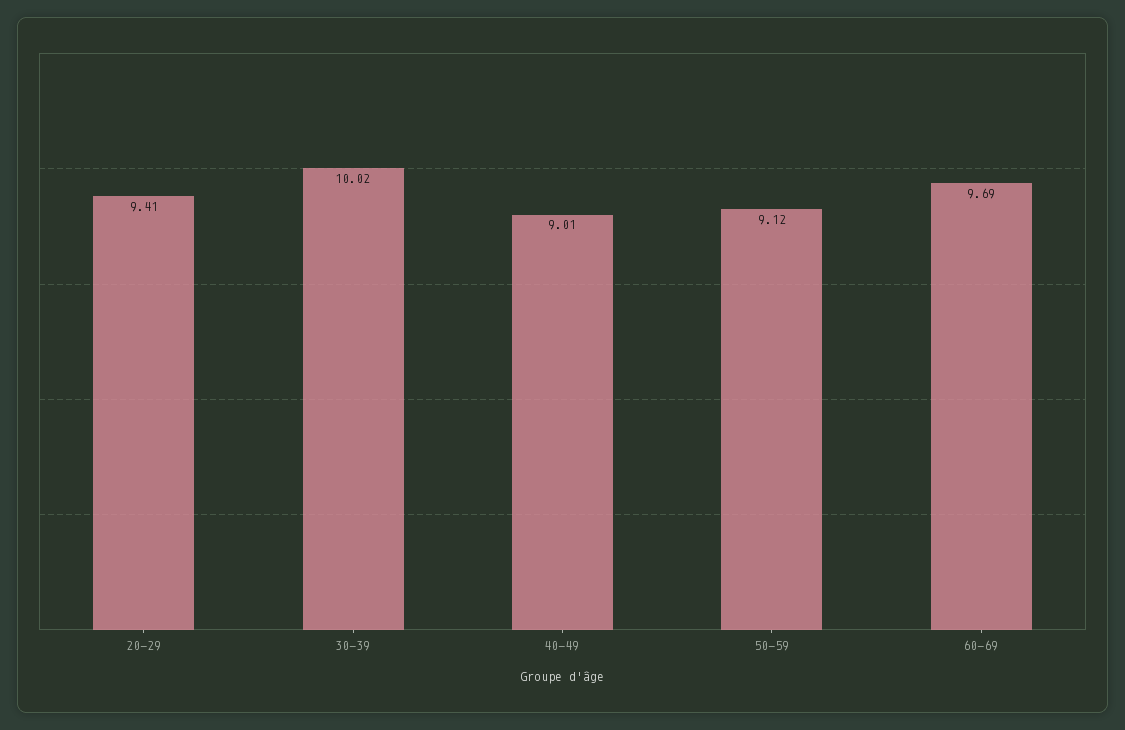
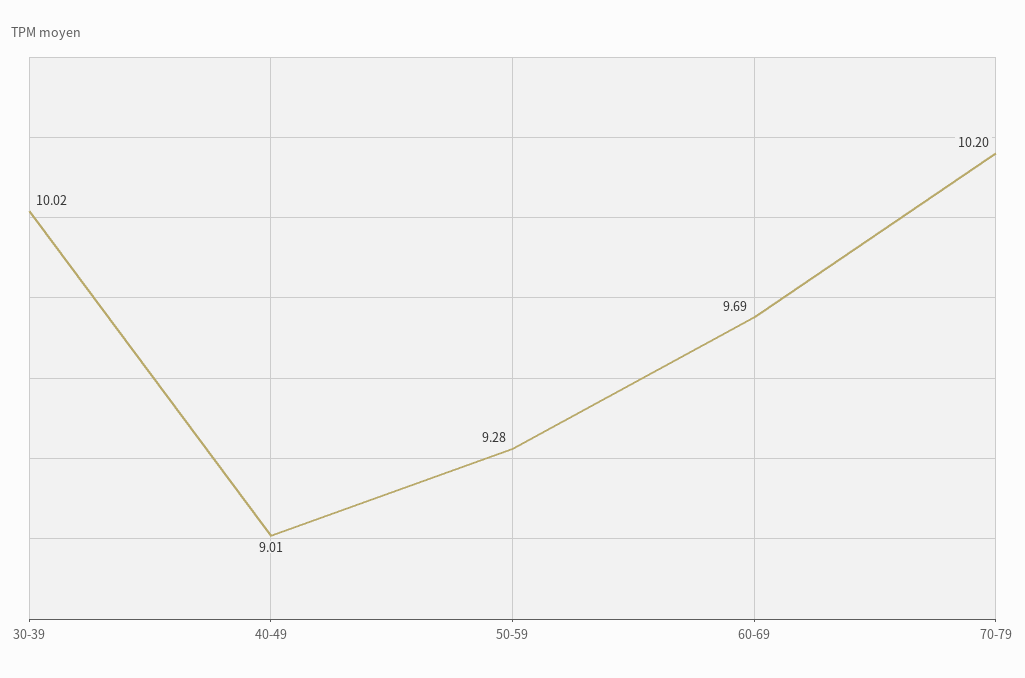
20-29: 9.41 -> none
50-59: 9.12 -> 9.28
70-79: none -> 10.2

